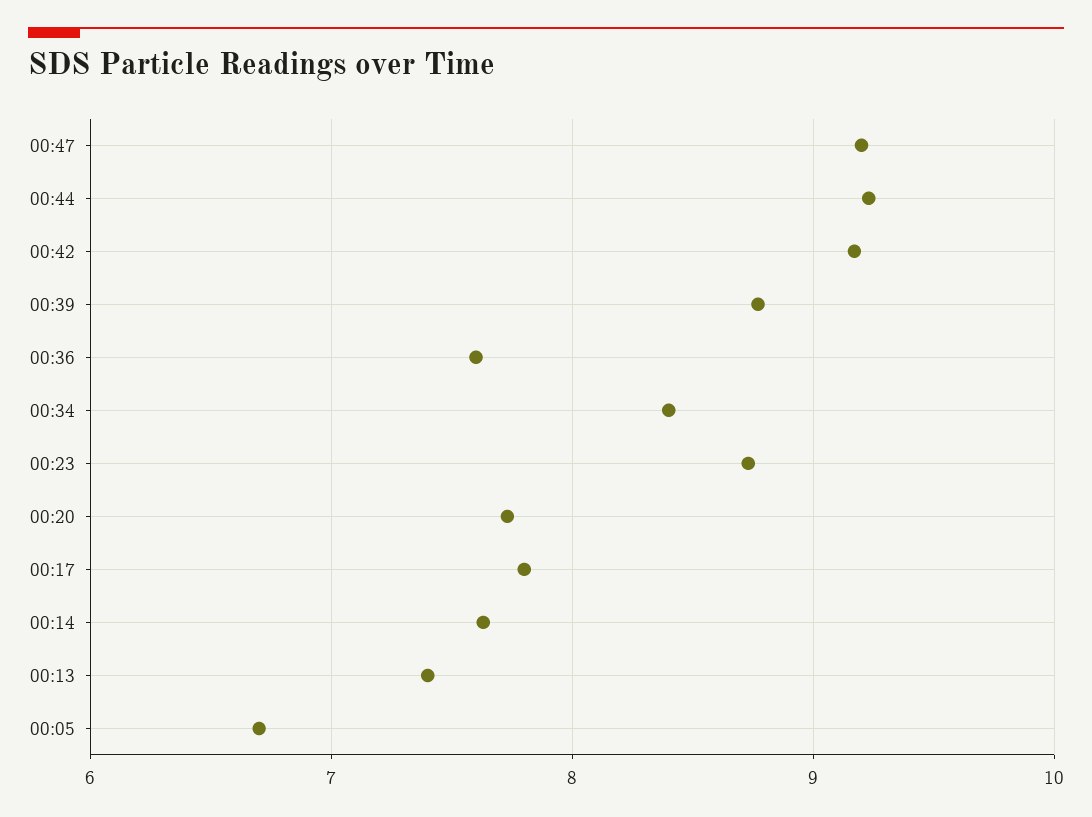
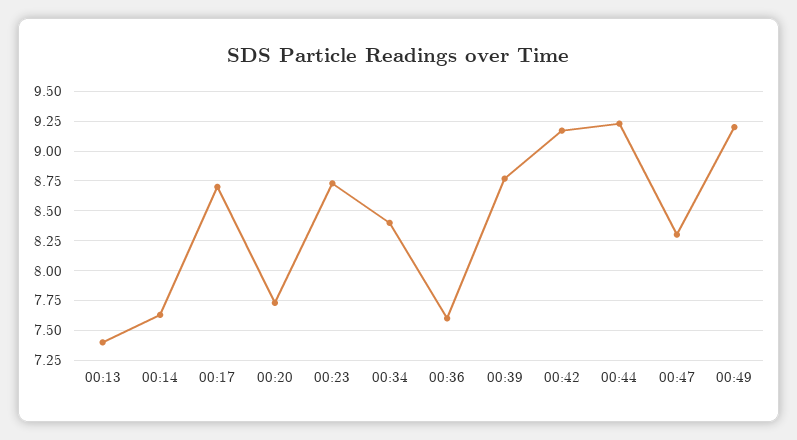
00:47: 9.2 -> 8.25
00:17: 7.8 -> 8.75
00:05: 6.7 -> none
00:49: none -> 9.25

